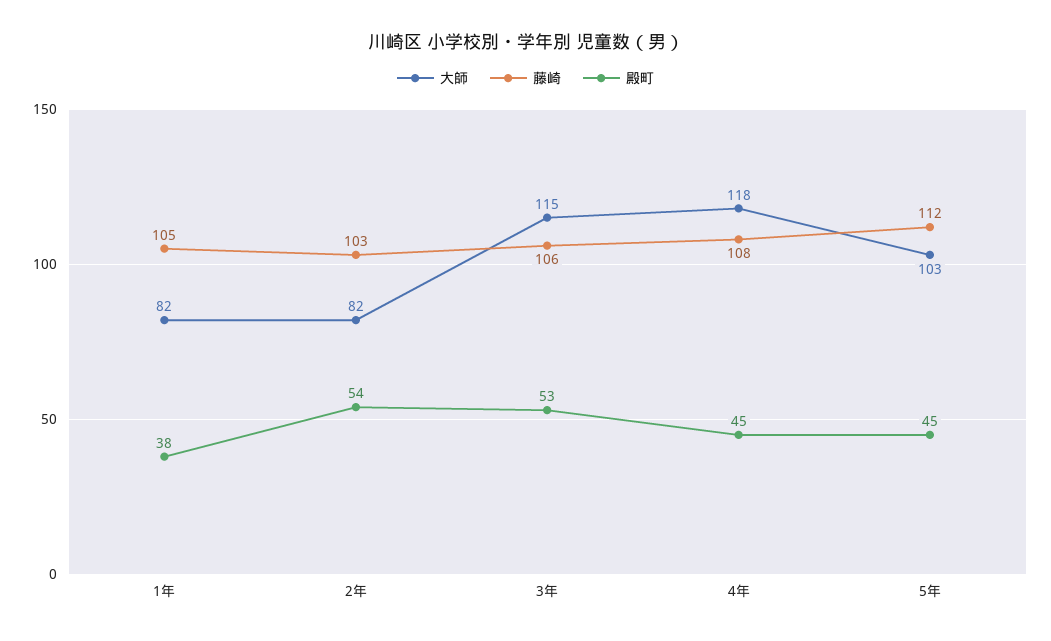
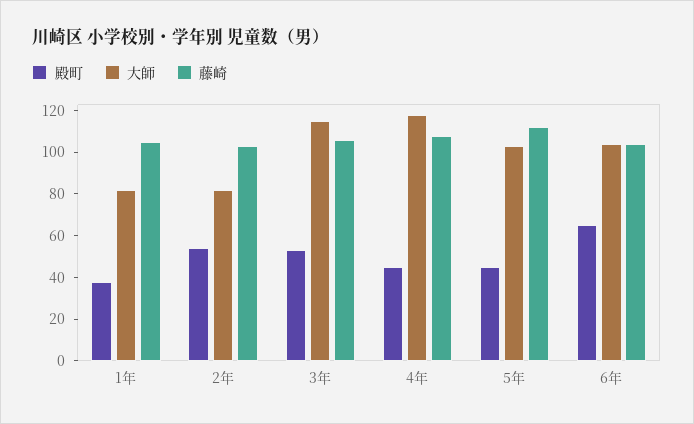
殿町, 6年: none -> 65
大師, 6年: none -> 105
藤崎, 6年: none -> 105

